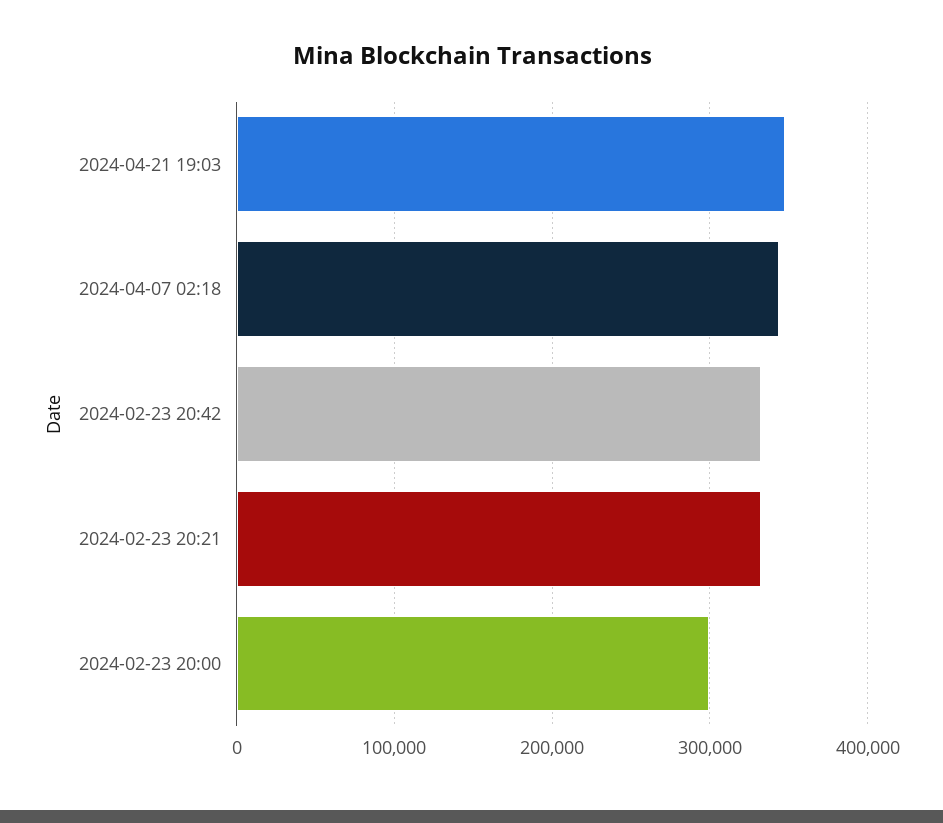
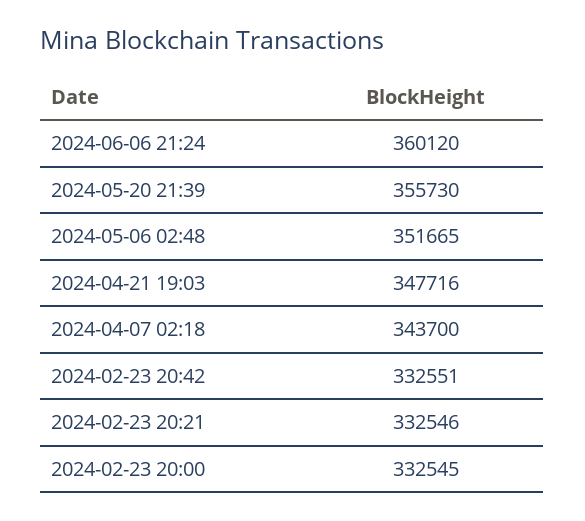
2024-02-23 20:00: 300000 -> 332545
2024-06-06 21:24: none -> 360120
2024-05-20 21:39: none -> 355730
2024-05-06 02:48: none -> 351665

